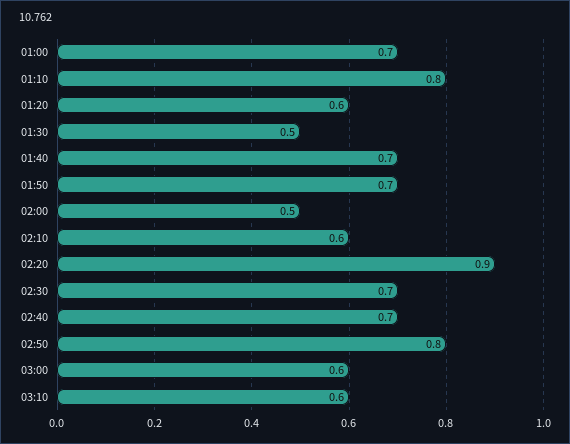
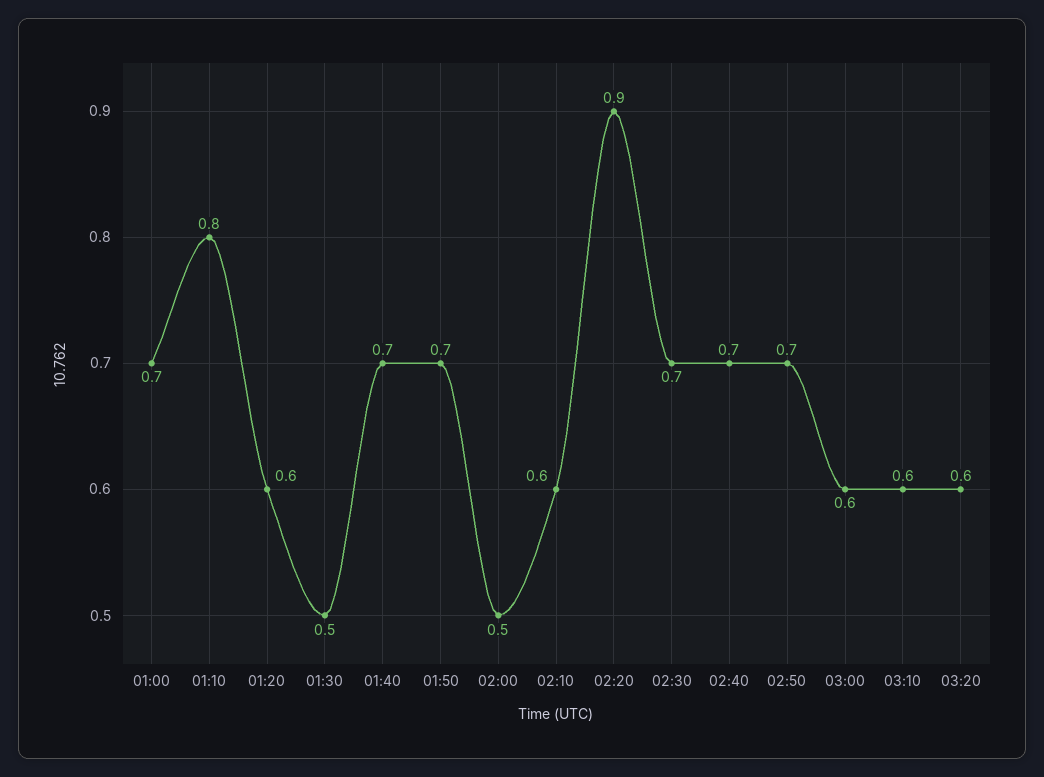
02:50: 0.8 -> 0.7
03:20: none -> 0.6

